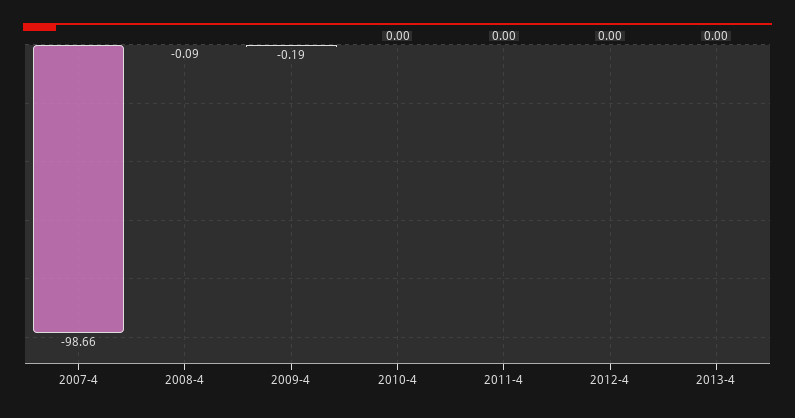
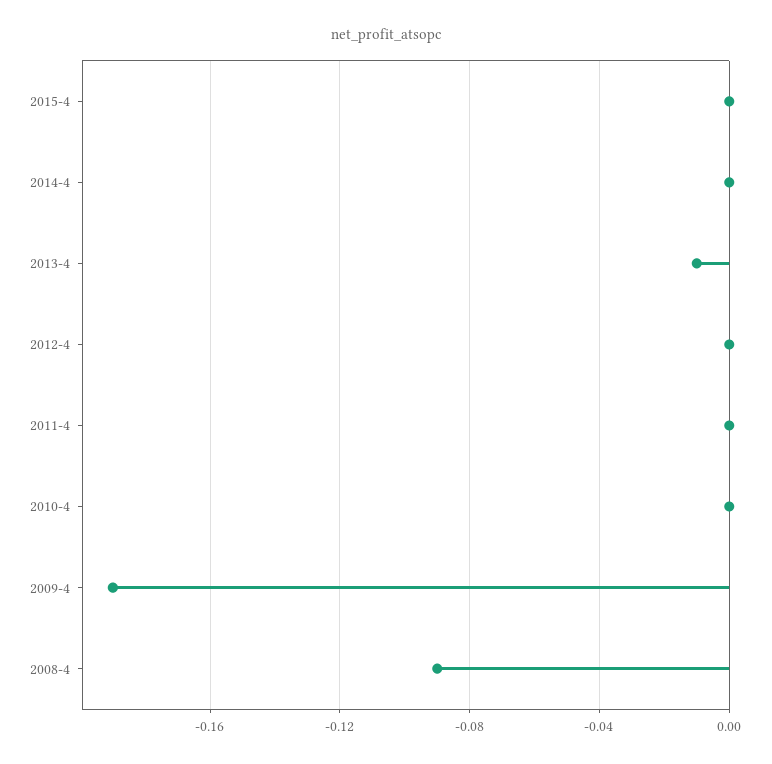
2007-4: -98.66 -> none
2013-4: 0 -> -0.01
2015-4: none -> 0
2014-4: none -> 0

